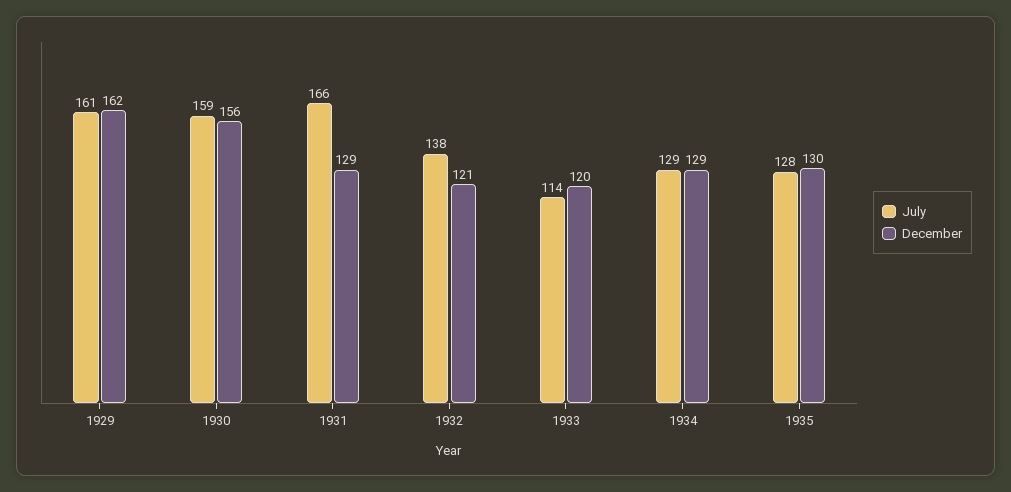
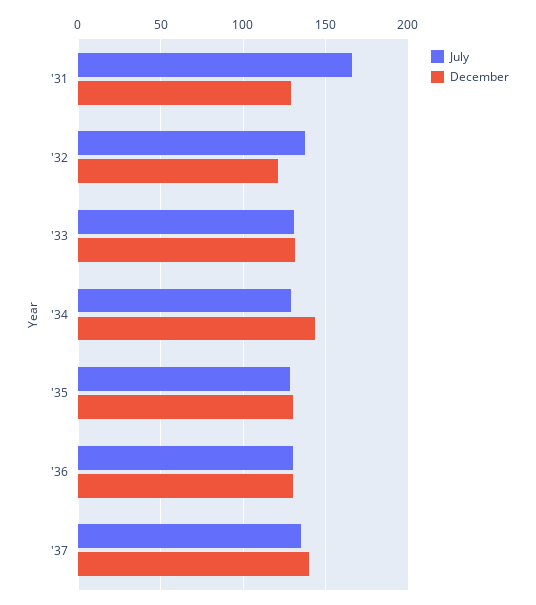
July, 1929: 161 -> none
December, 1929: 162 -> none
July, 1930: 159 -> none
December, 1930: 156 -> none
July, 1933: 114 -> 130
December, 1933: 120 -> 130
December, 1934: 129 -> 145
July, '36: none -> 130
December, '36: none -> 130
July, '37: none -> 135
December, '37: none -> 140

